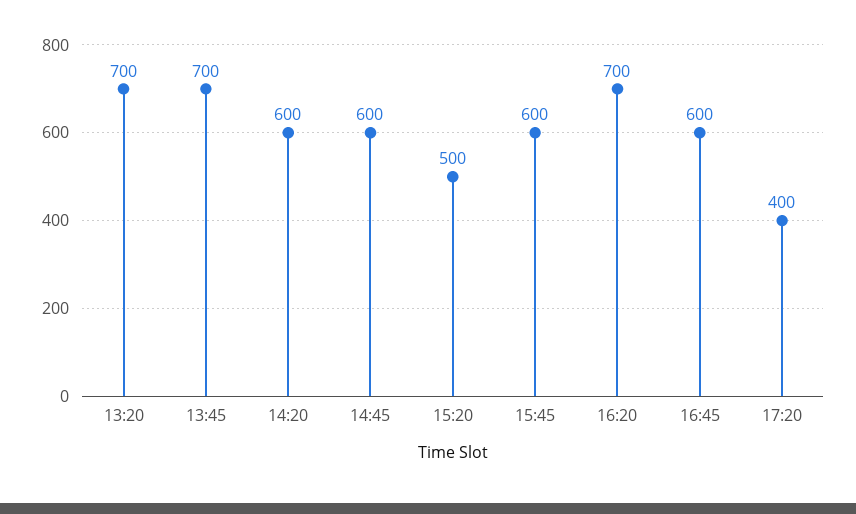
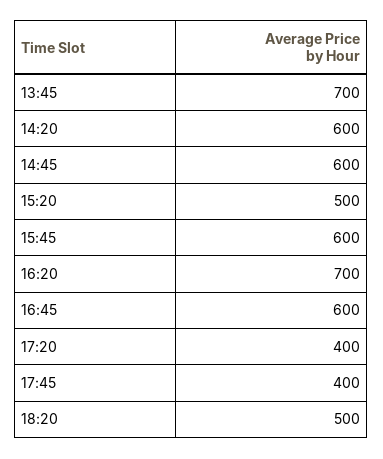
13:20: 700 -> none
17:45: none -> 400
18:20: none -> 500

